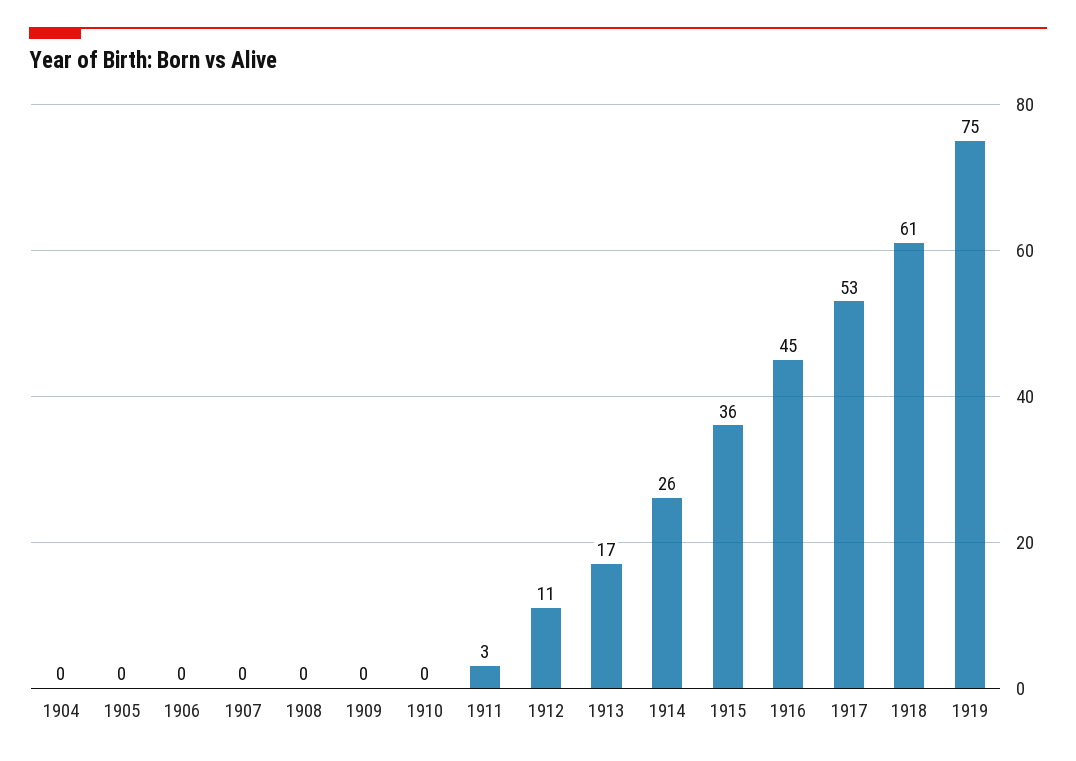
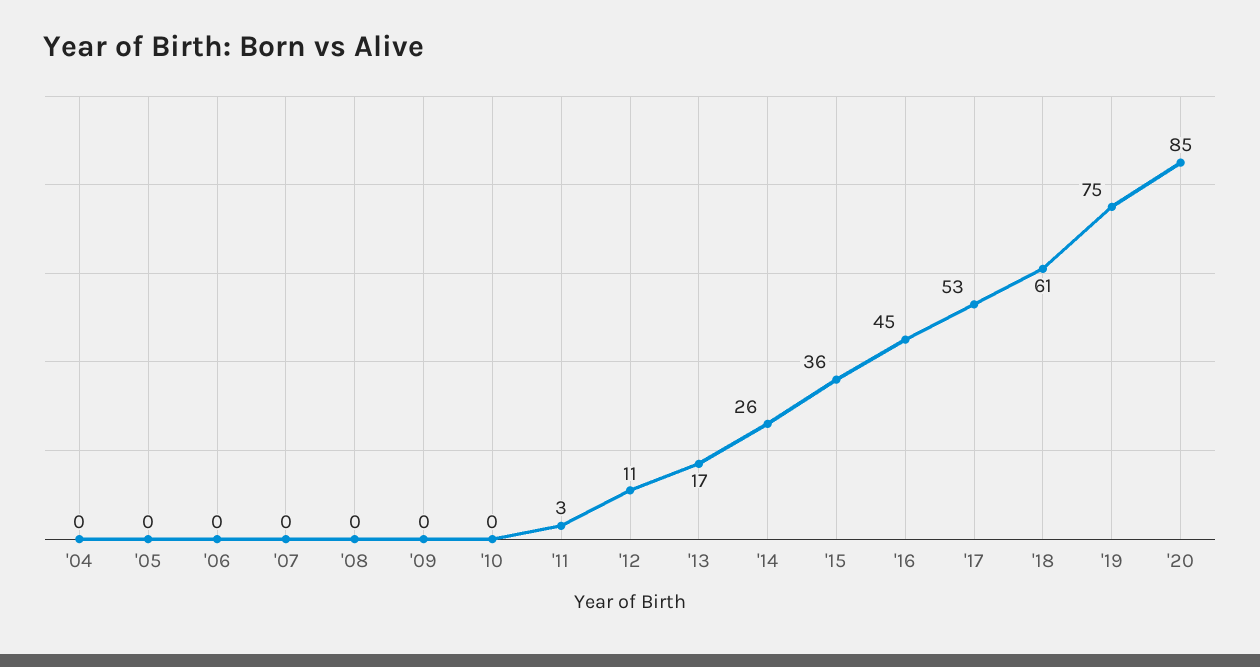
'20: none -> 85

